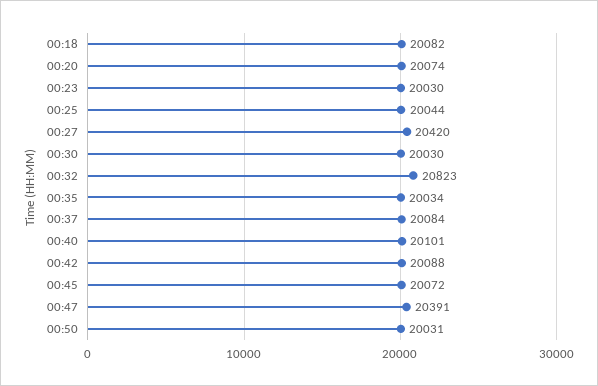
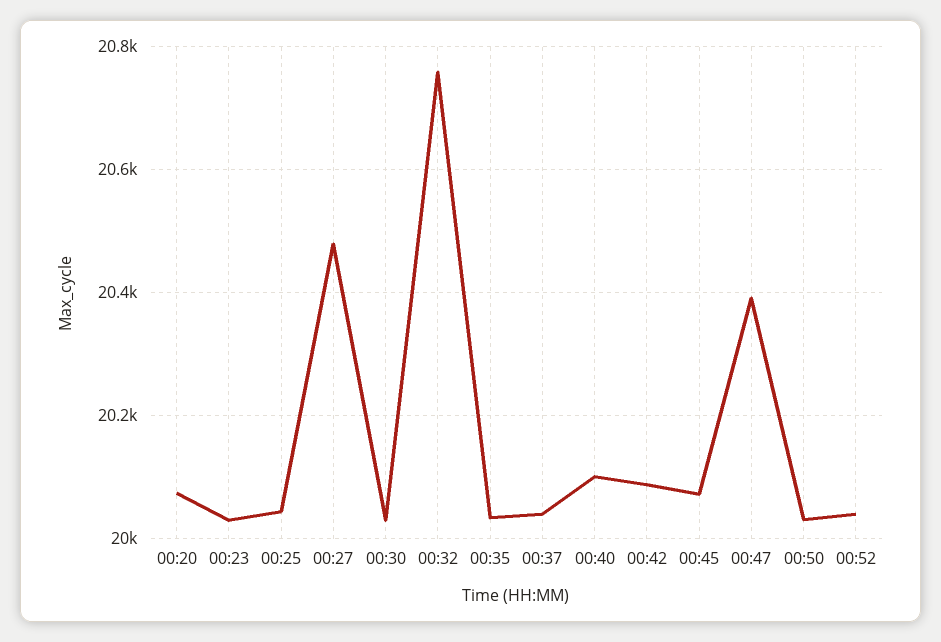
00:18: 20082 -> none
00:27: 20420 -> 20480
00:32: 20823 -> 20760
00:37: 20084 -> 20040
00:52: none -> 20040

